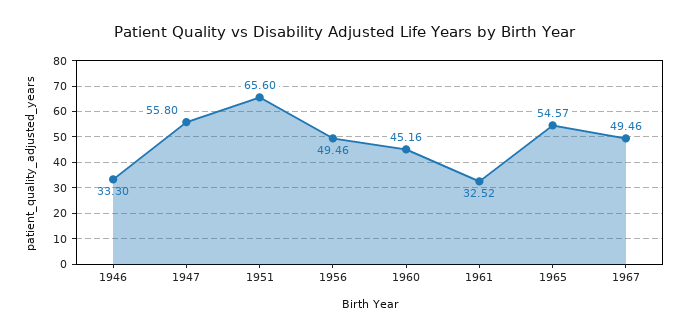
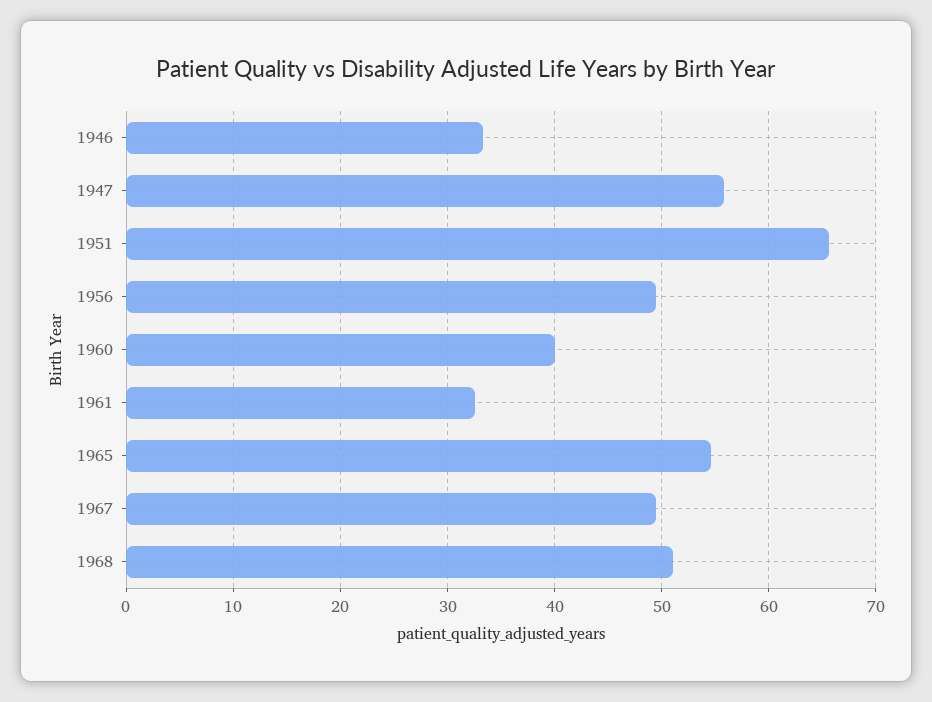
1960: 45.16 -> 40
1968: none -> 51

